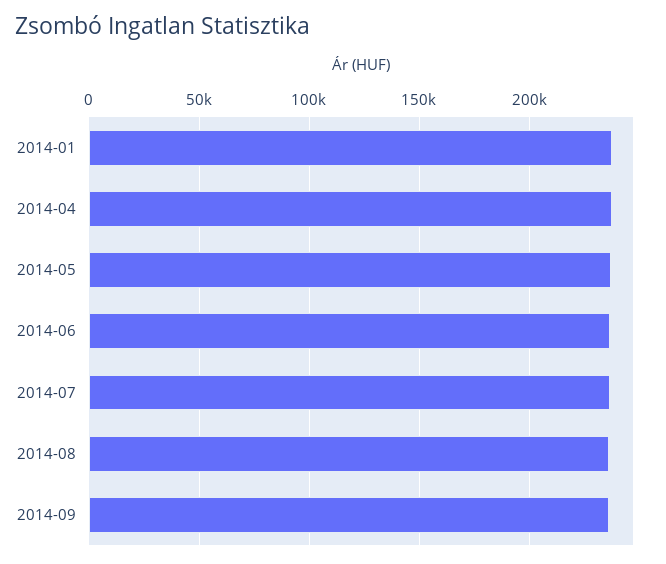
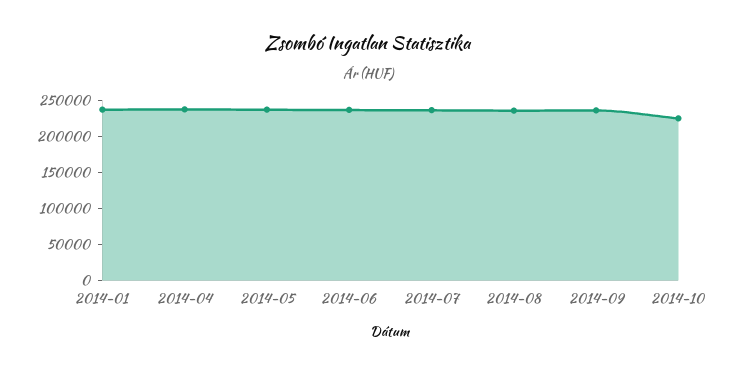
2014-10: none -> 225000

